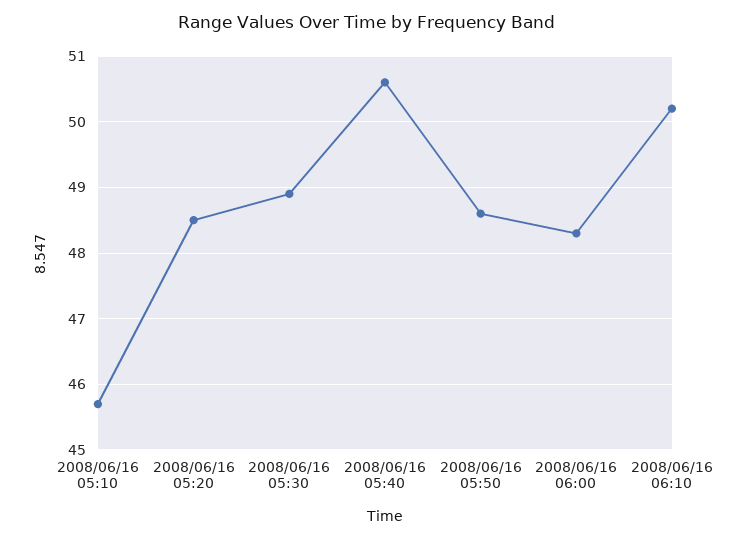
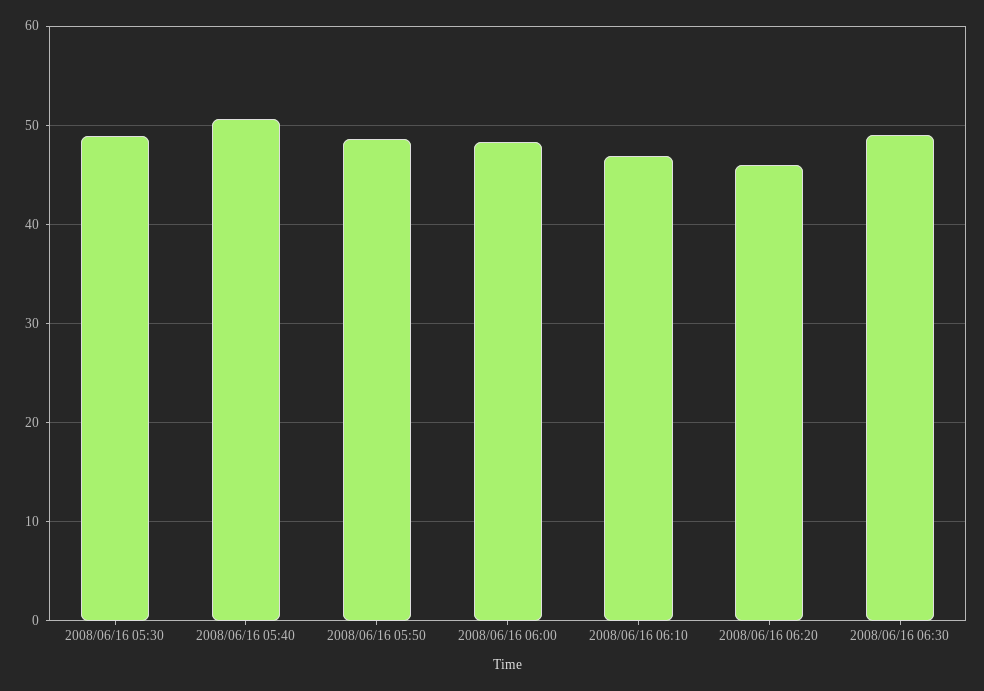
2008/06/16 05:10: 45.7 -> none
2008/06/16 05:20: 48.5 -> none
2008/06/16 06:10: 50.2 -> 47
2008/06/16 06:20: none -> 46
2008/06/16 06:30: none -> 49

